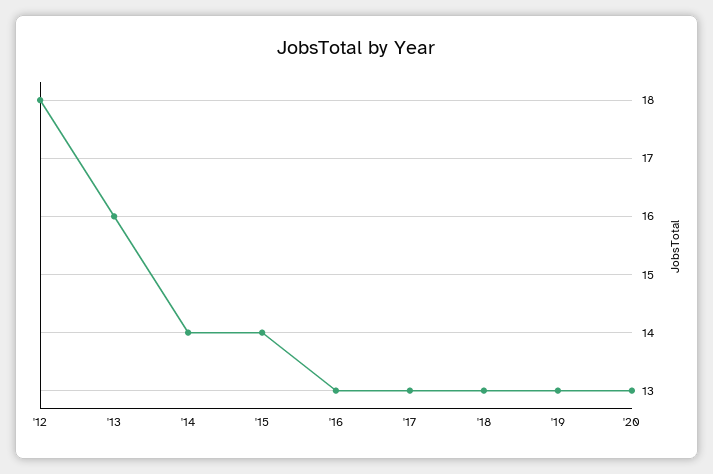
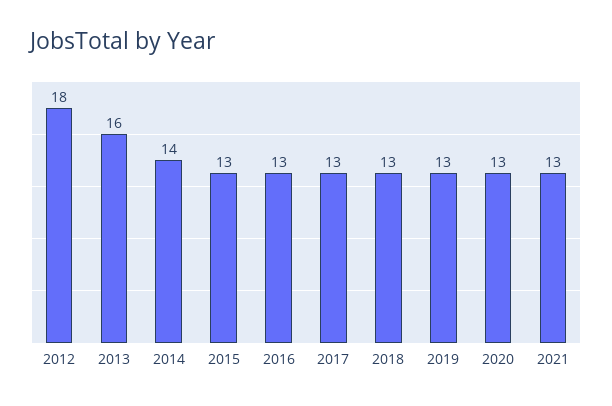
'15: 14 -> 13
2021: none -> 13

